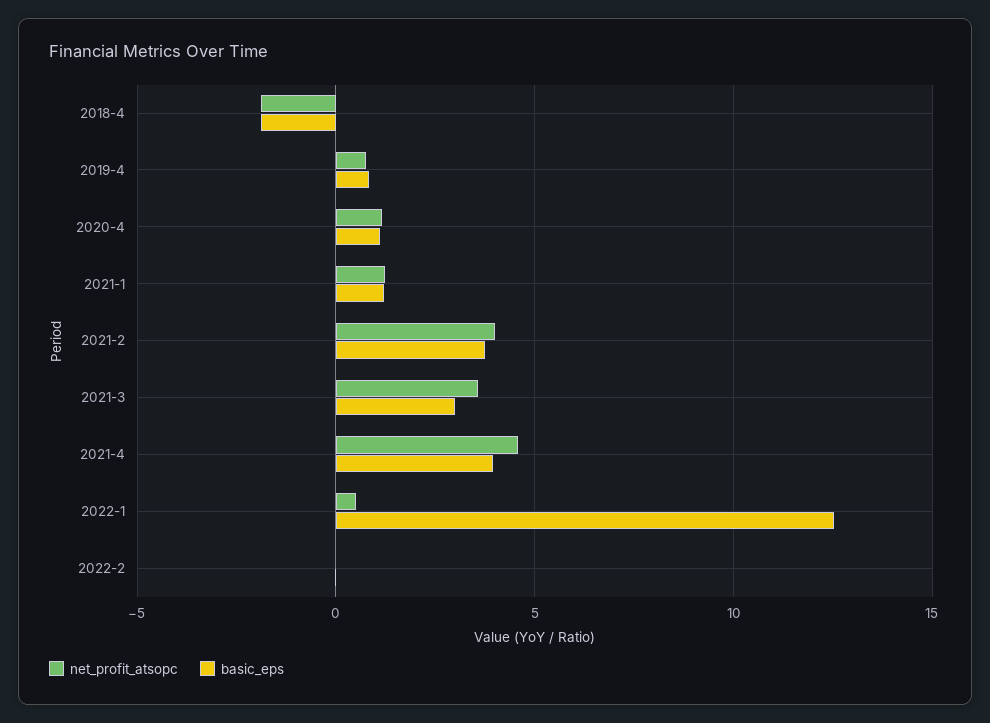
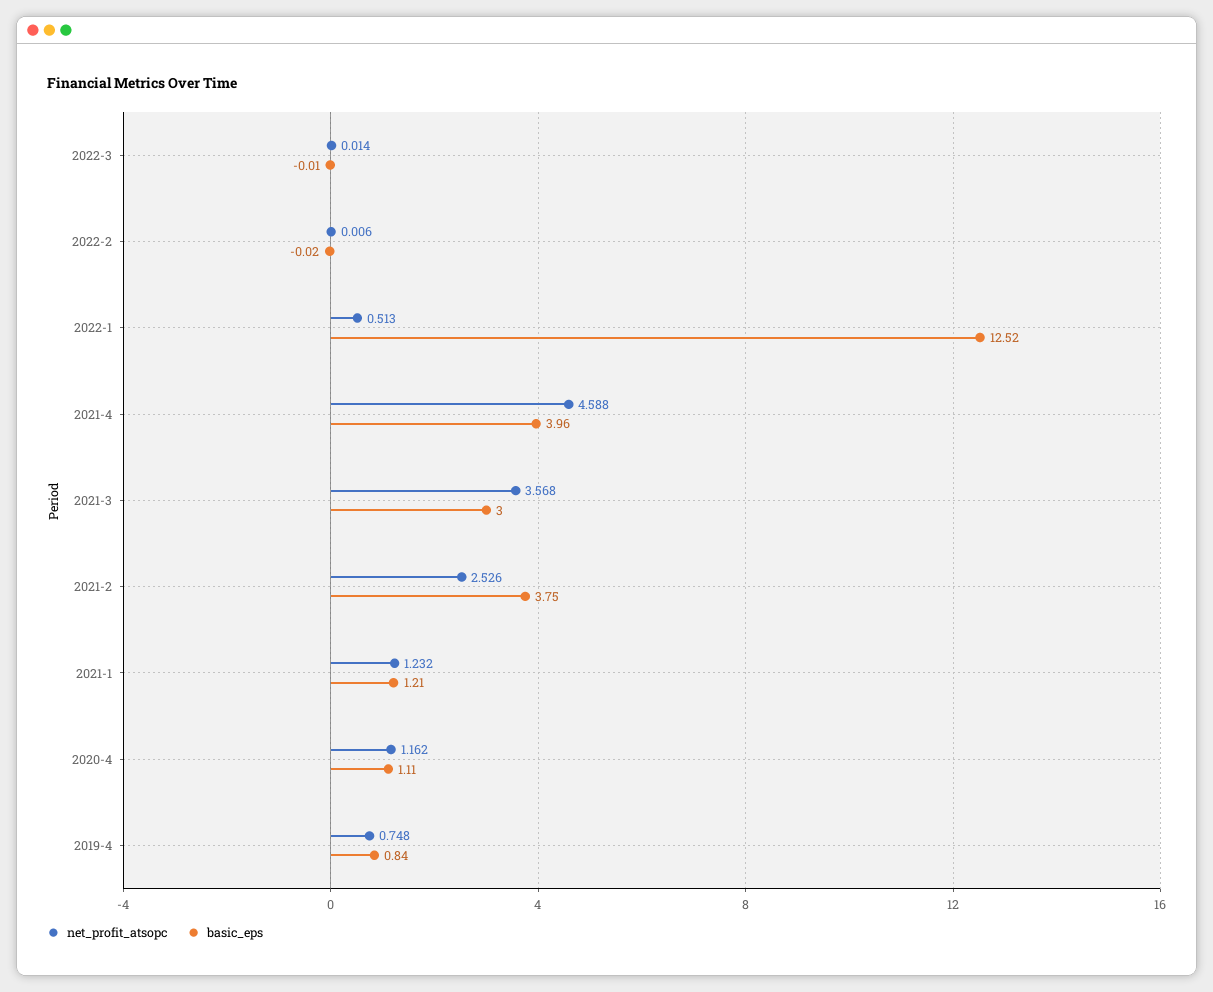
net_profit_atsopc, 2018-4: -2 -> none
basic_eps, 2018-4: -2 -> none
net_profit_atsopc, 2021-2: 4 -> 2.526
net_profit_atsopc, 2022-3: none -> 0.014
basic_eps, 2022-3: none -> -0.01

